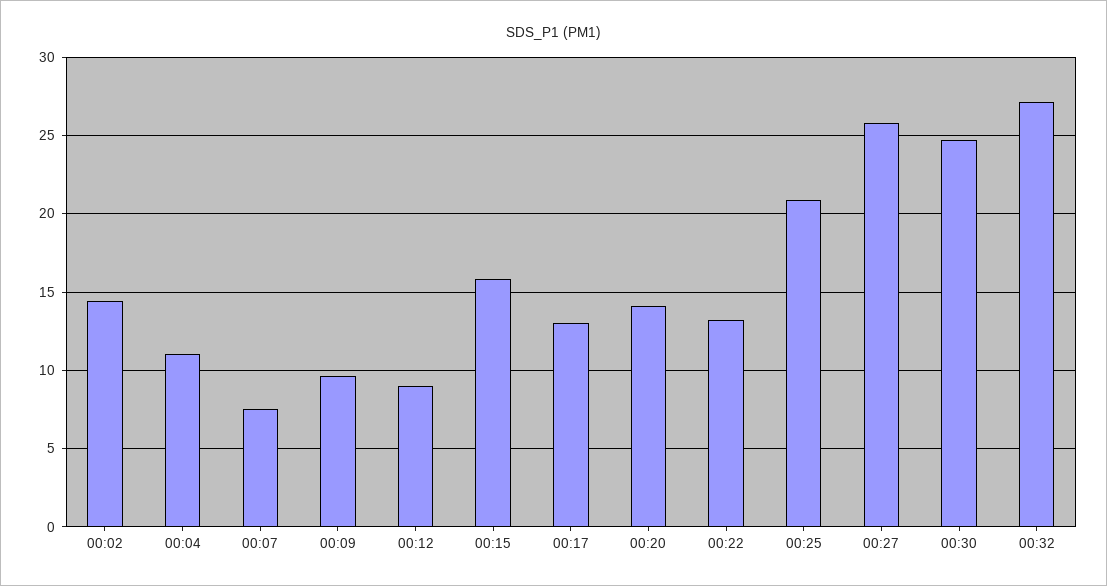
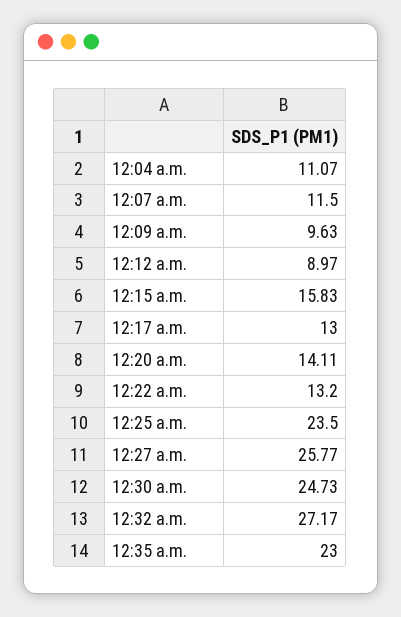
00:02: 14.5 -> none
00:07: 7.5 -> 11.5
00:25: 21 -> 23.5
12:35 a.m.: none -> 23

